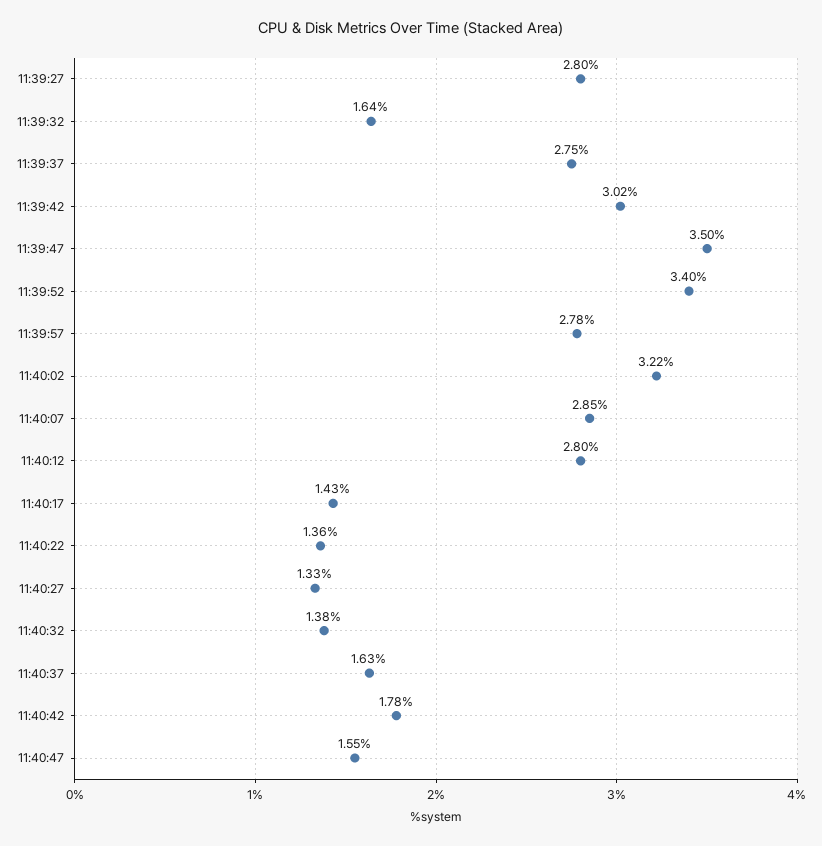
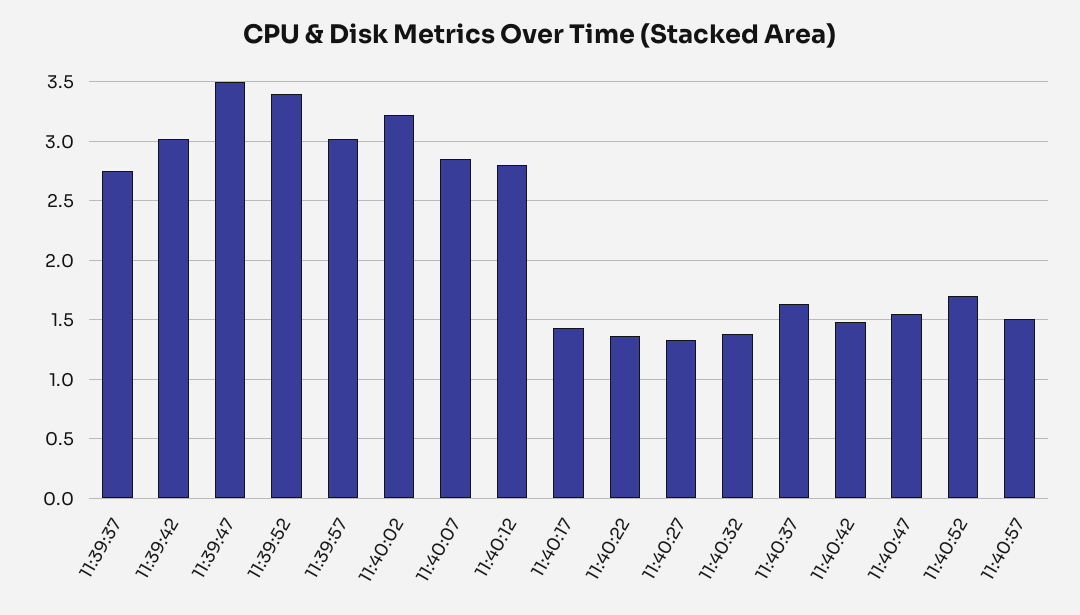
11:39:27: 2.8 -> none
11:39:32: 1.64 -> none
11:39:57: 2.78 -> 3
11:40:42: 1.78 -> 1.5
11:40:52: none -> 1.7
11:40:57: none -> 1.5

